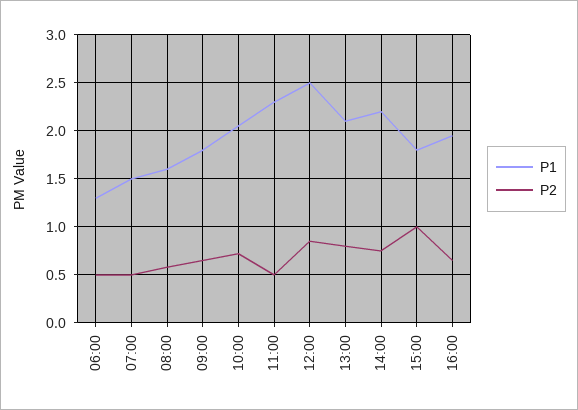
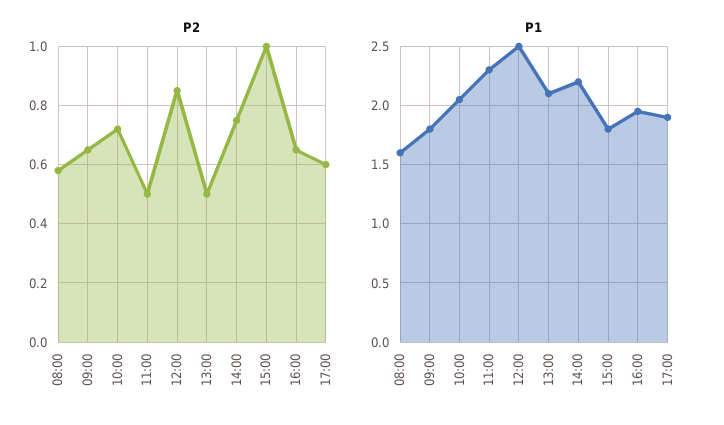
P1, 06:00: 1.3 -> none
P2, 06:00: 0.5 -> none
P1, 07:00: 1.5 -> none
P2, 07:00: 0.5 -> none
P2, 13:00: 0.8 -> 0.5
P2, 17:00: none -> 0.6
P1, 17:00: none -> 1.9

